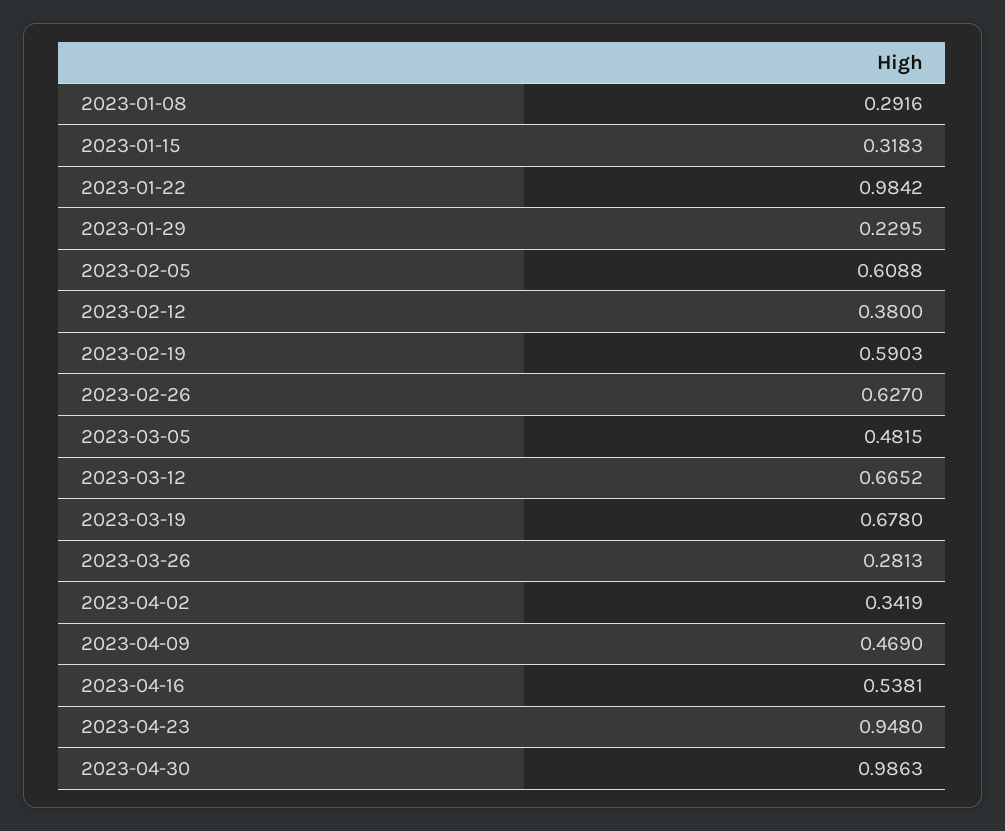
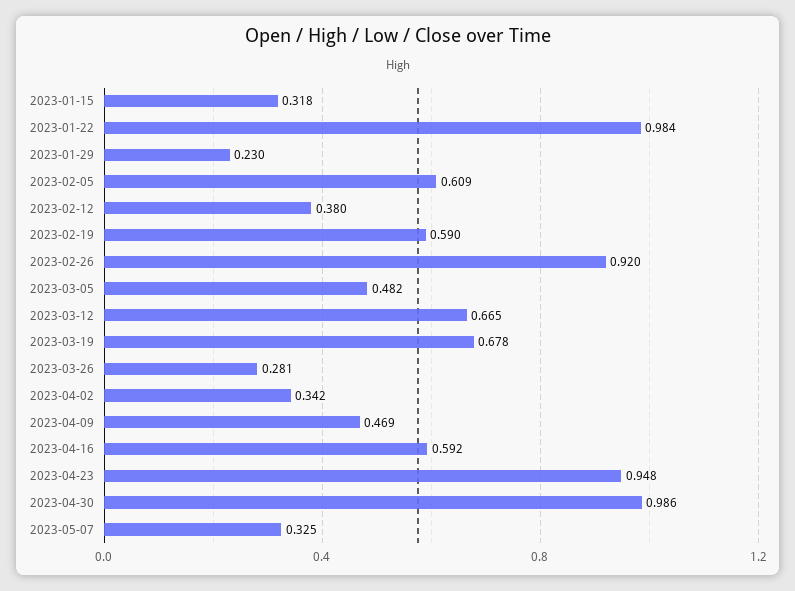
2023-01-08: 0.2916 -> none
2023-02-26: 0.627 -> 0.92
2023-04-16: 0.5381 -> 0.592
2023-05-07: none -> 0.325

